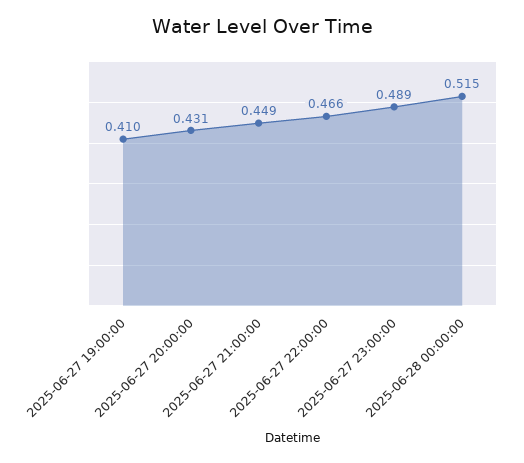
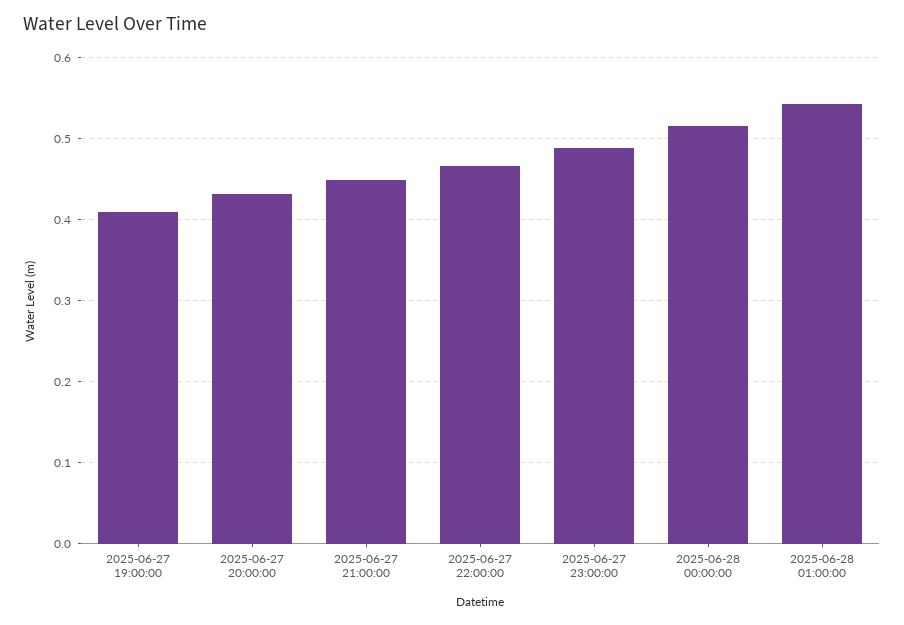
2025-06-28 01:00:00: none -> 0.54

